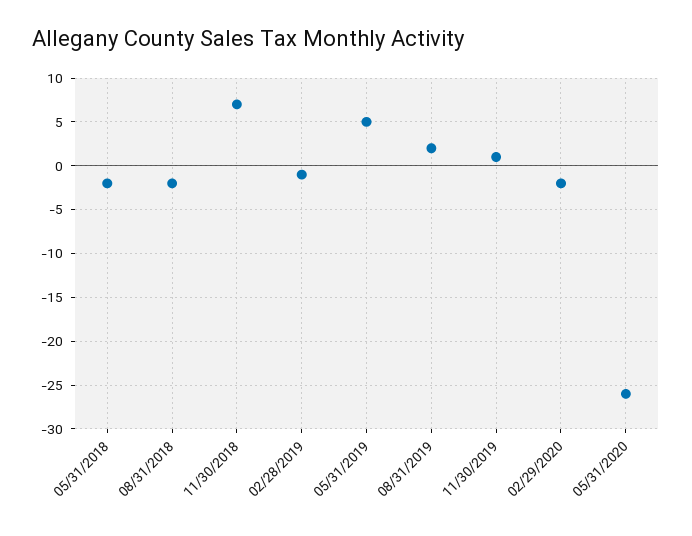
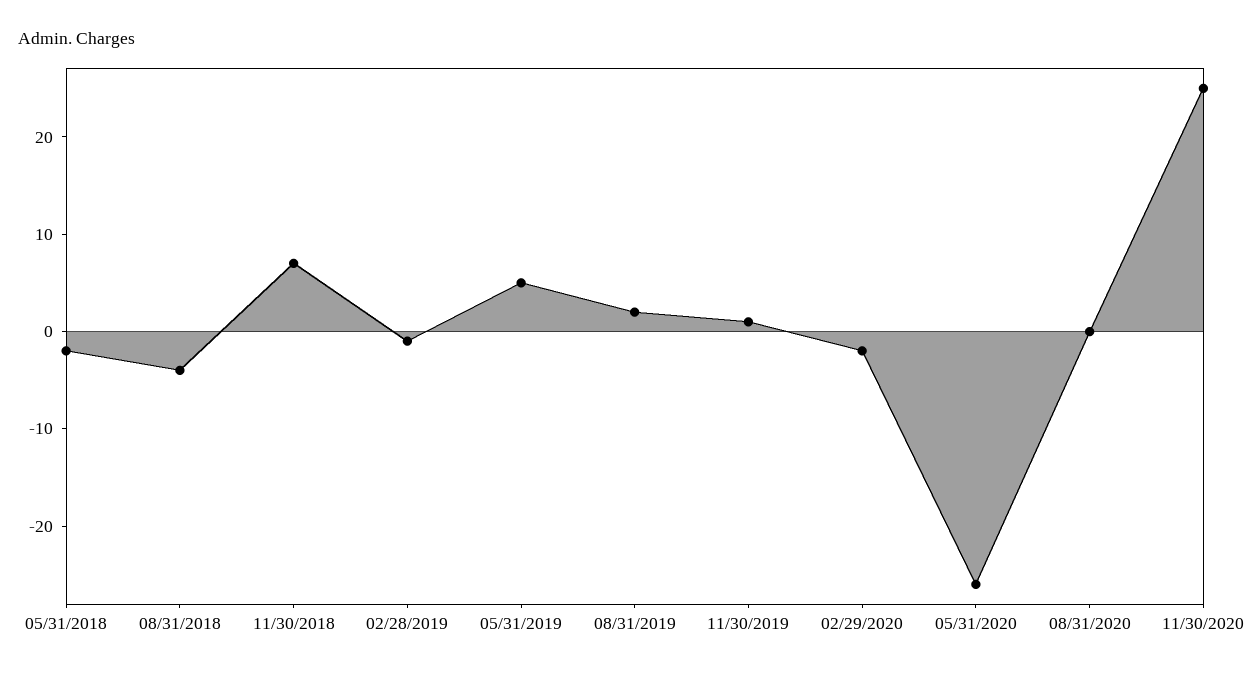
08/31/2018: -2 -> -4
08/31/2020: none -> 0
11/30/2020: none -> 25

